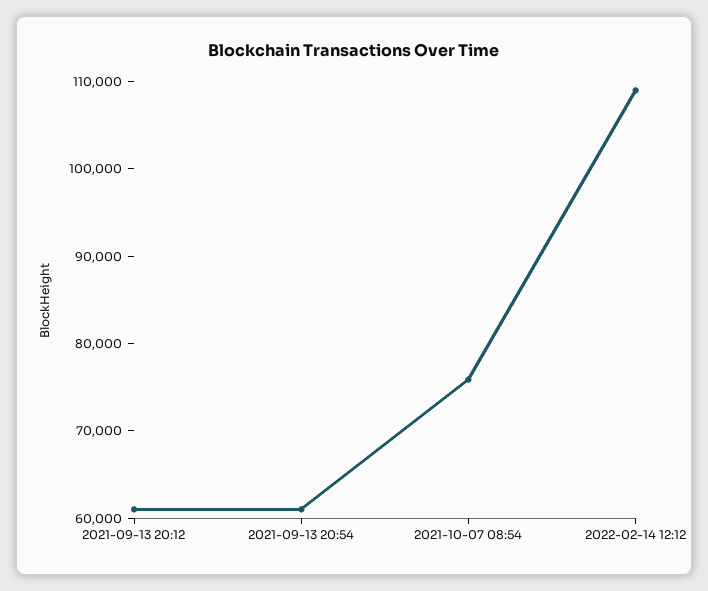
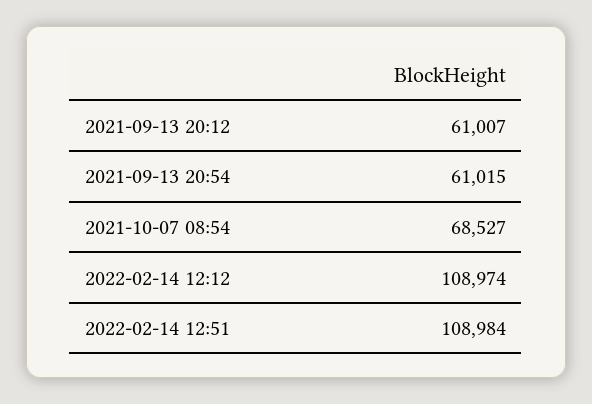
2021-10-07 08:54: 76000 -> 68527
2022-02-14 12:51: none -> 108984

